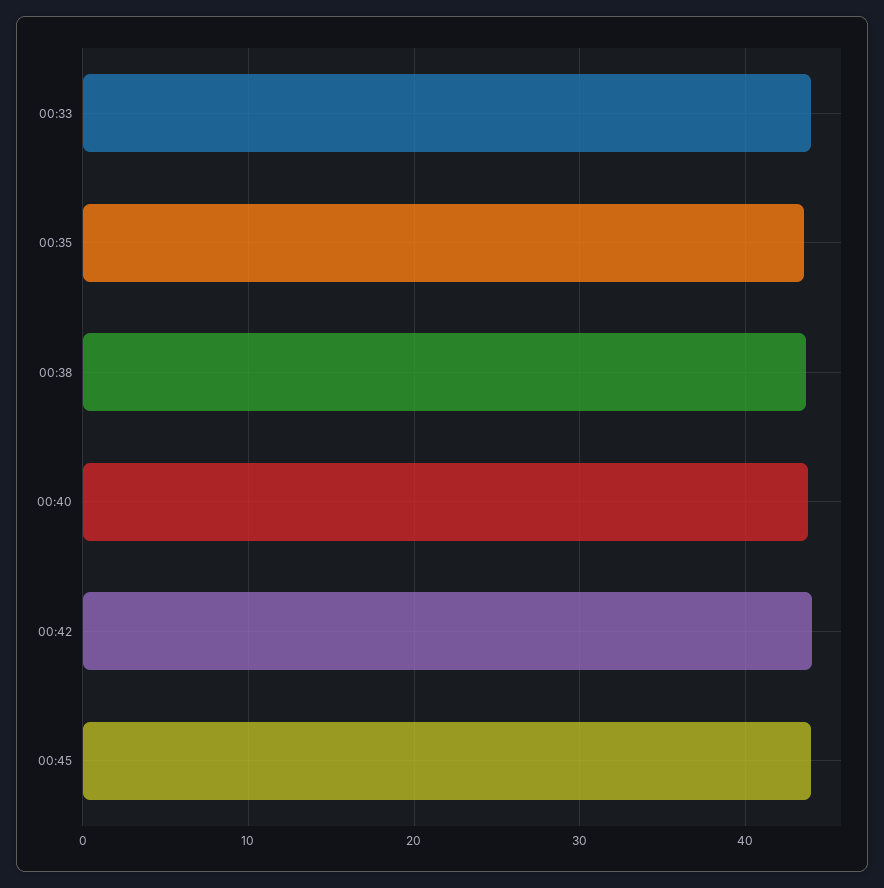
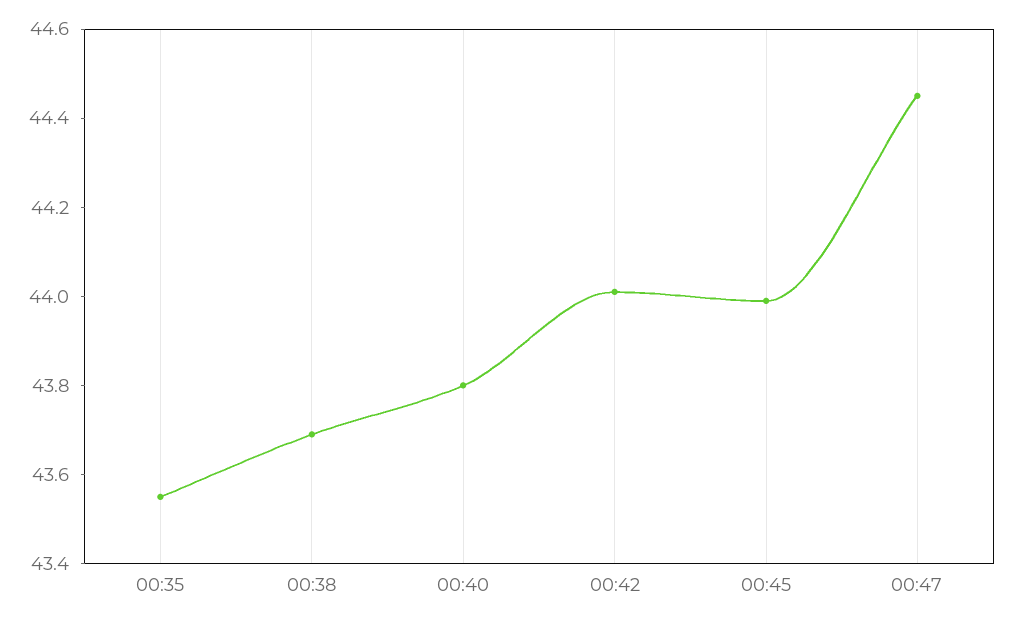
00:33: 44 -> none
00:47: none -> 44.45

